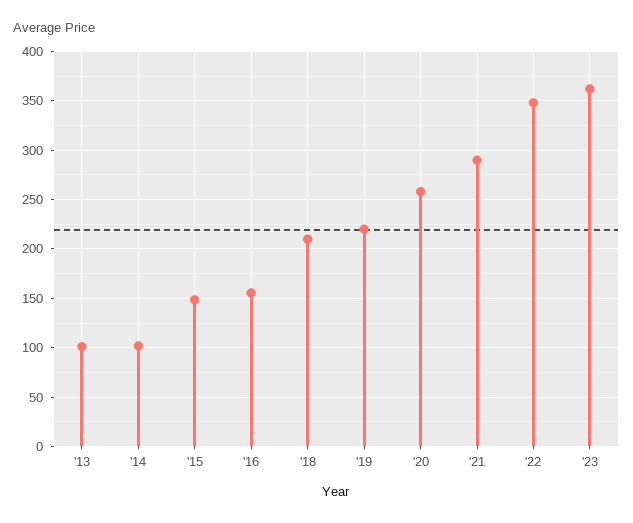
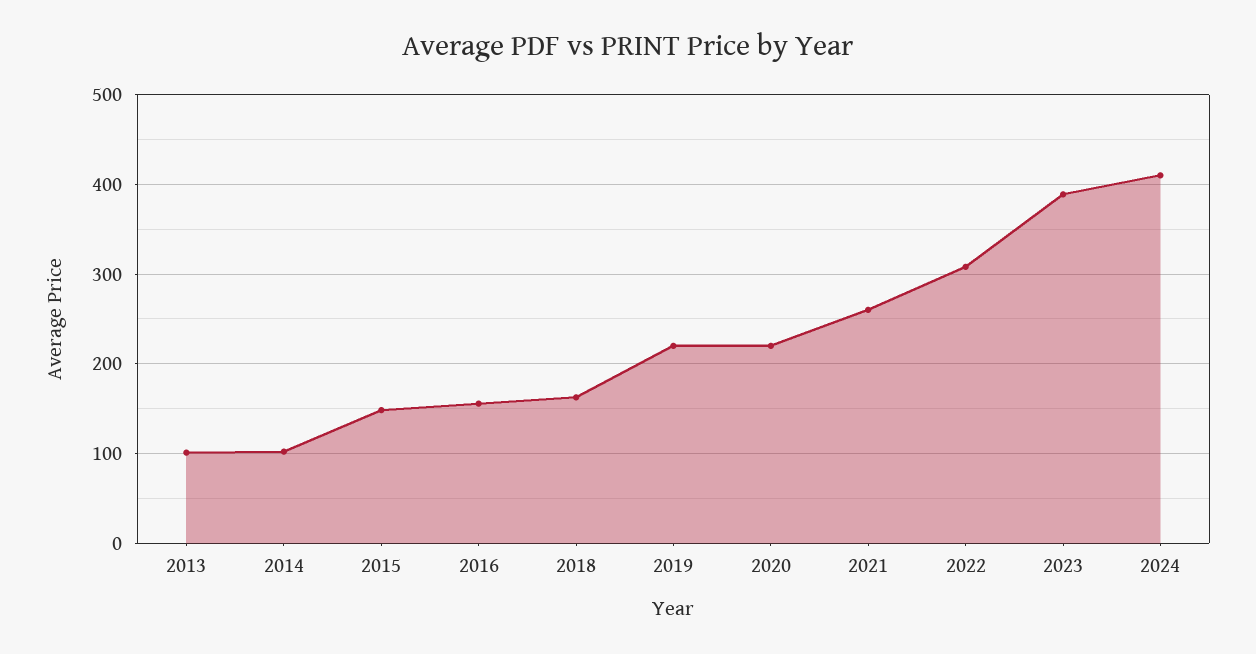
'18: 210 -> 160
'20: 260 -> 220
'21: 290 -> 260
'22: 350 -> 310
'23: 360 -> 390
2024: none -> 410

